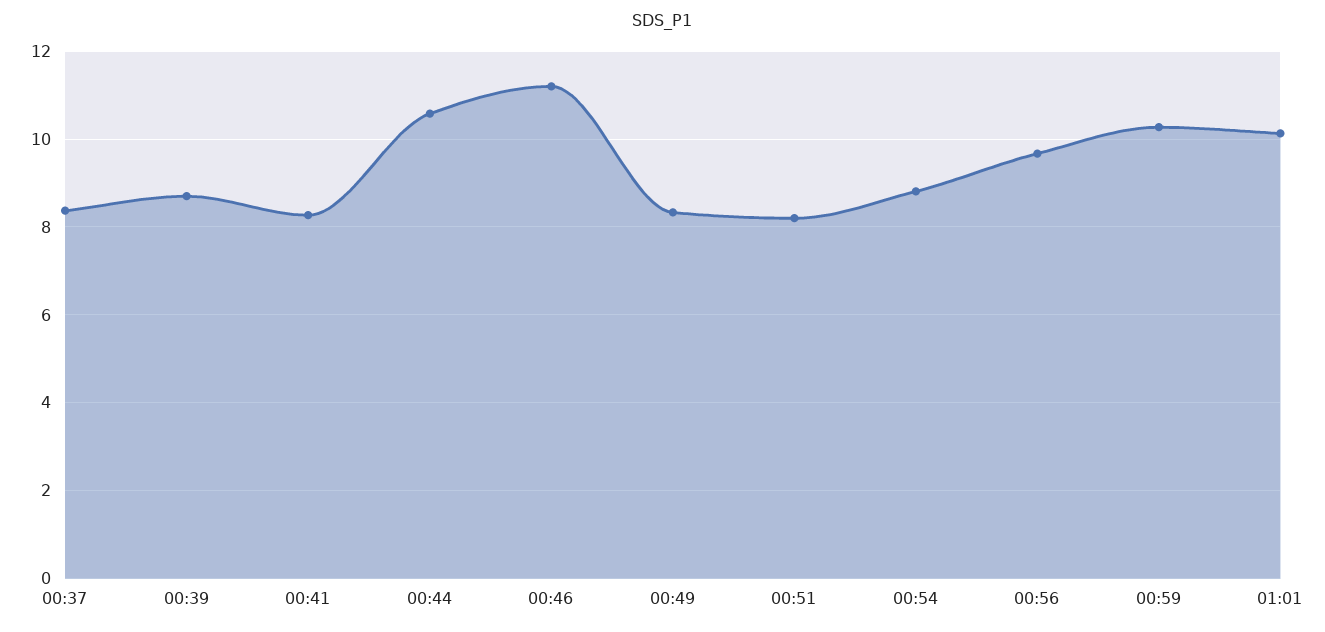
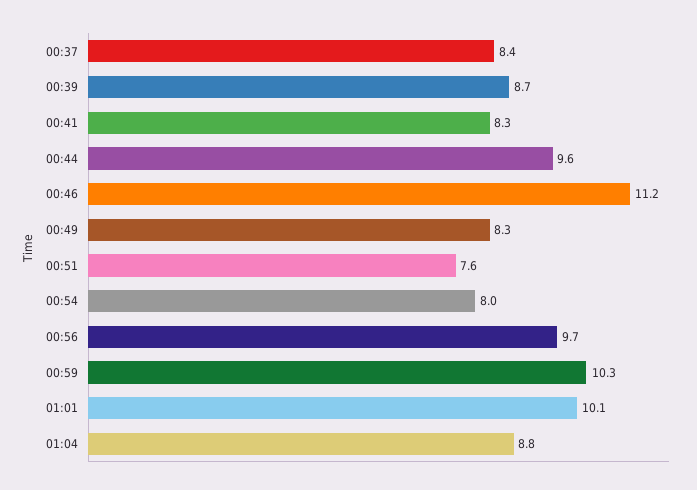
00:44: 10.6 -> 9.6
00:51: 8.2 -> 7.6
00:54: 8.8 -> 8
01:04: none -> 8.8

